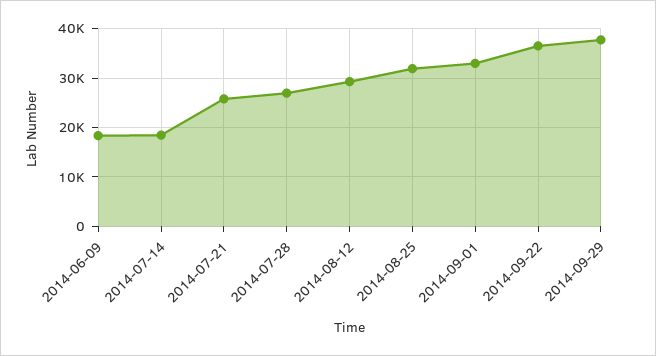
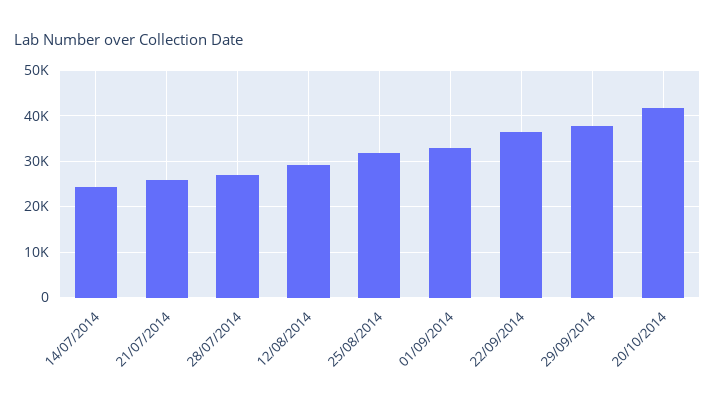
2014-06-09: 18000 -> none
2014-07-14: 18000 -> 24000
20/10/2014: none -> 42000

